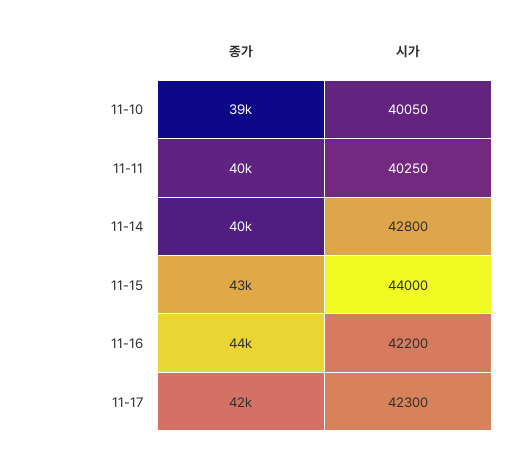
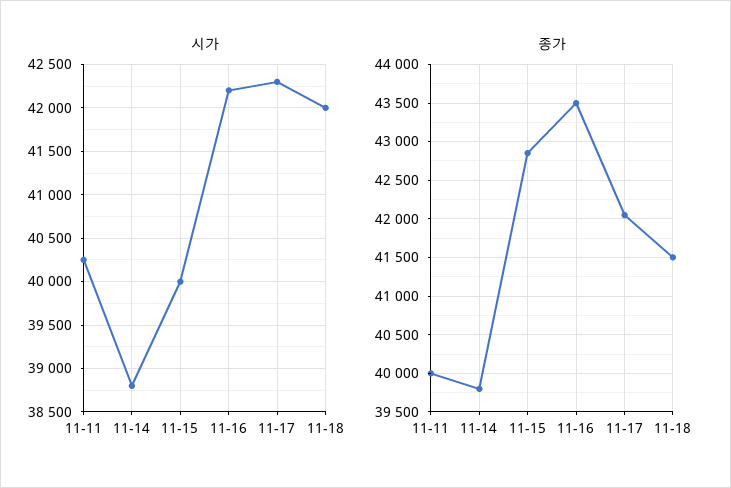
종가, 11-10: 39000 -> none
시가, 11-10: 40050 -> none
시가, 11-14: 42800 -> 38800
시가, 11-15: 44000 -> 40000
시가, 11-18: none -> 42000
종가, 11-18: none -> 41500

